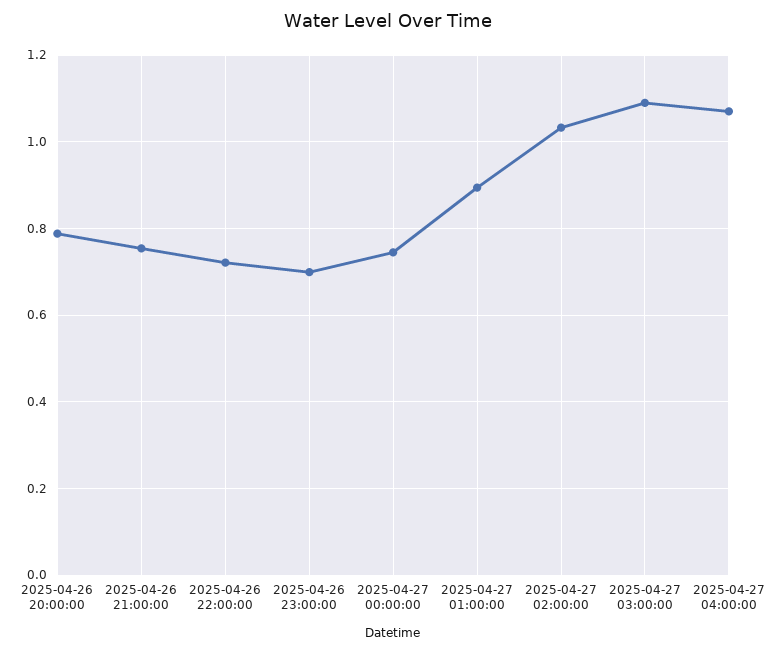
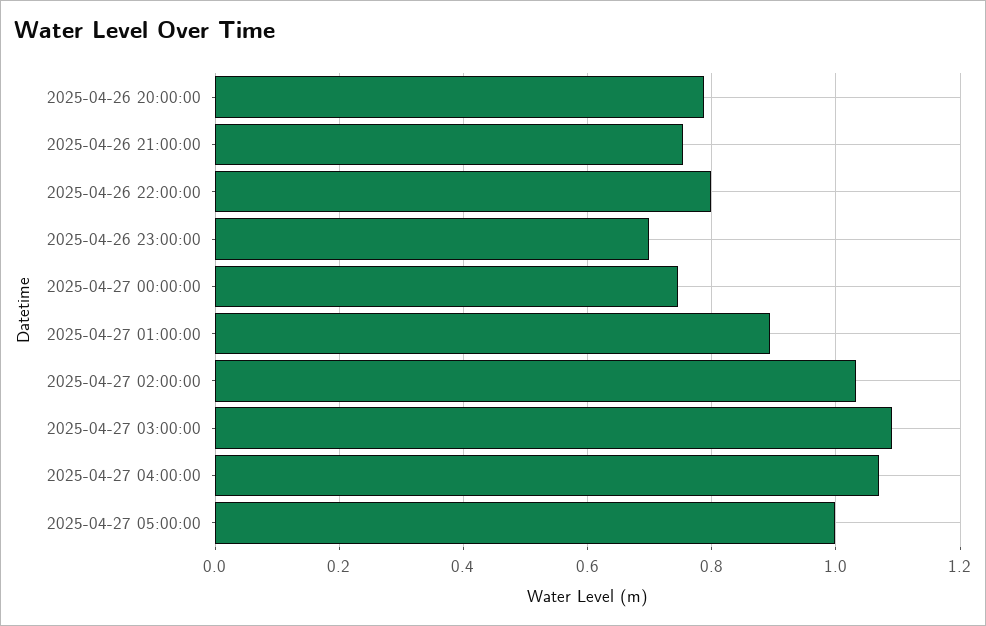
2025-04-26 22:00:00: 0.72 -> 0.8
2025-04-27 05:00:00: none -> 1

